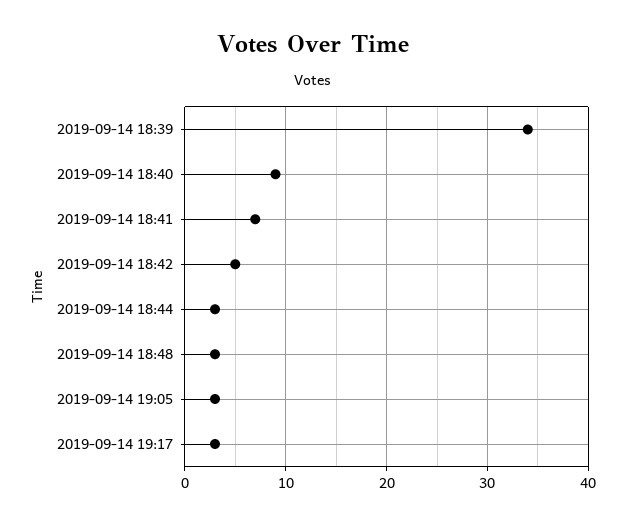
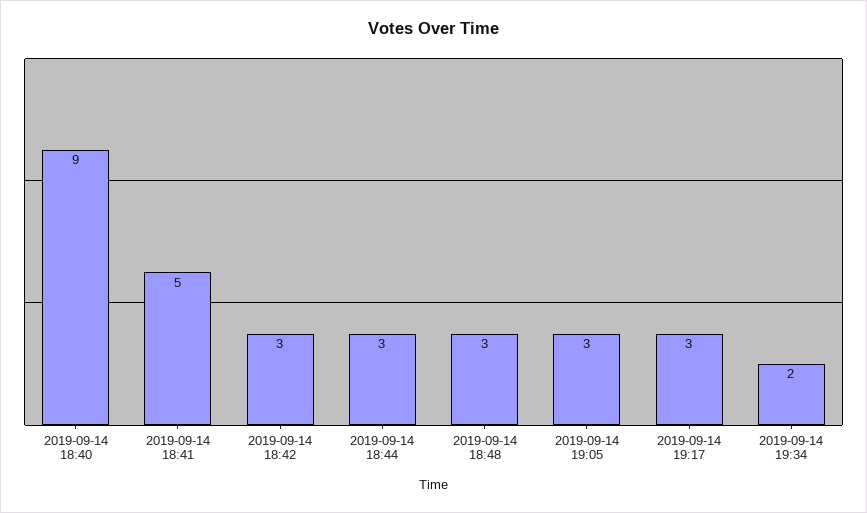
2019-09-14 18:39: 34 -> none
2019-09-14 18:41: 7 -> 5
2019-09-14 18:42: 5 -> 3
2019-09-14 19:34: none -> 2

